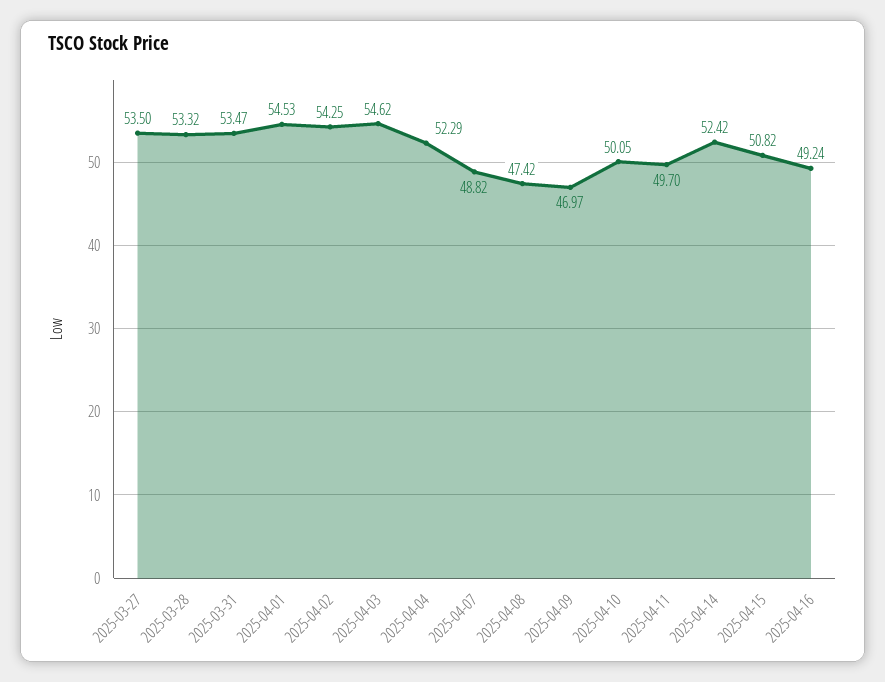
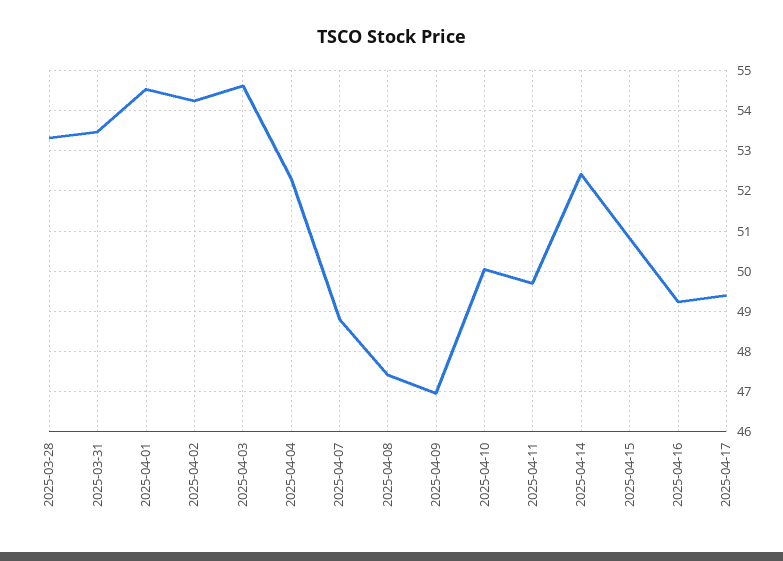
2025-03-27: 53.5 -> none
2025-04-17: none -> 49.4

